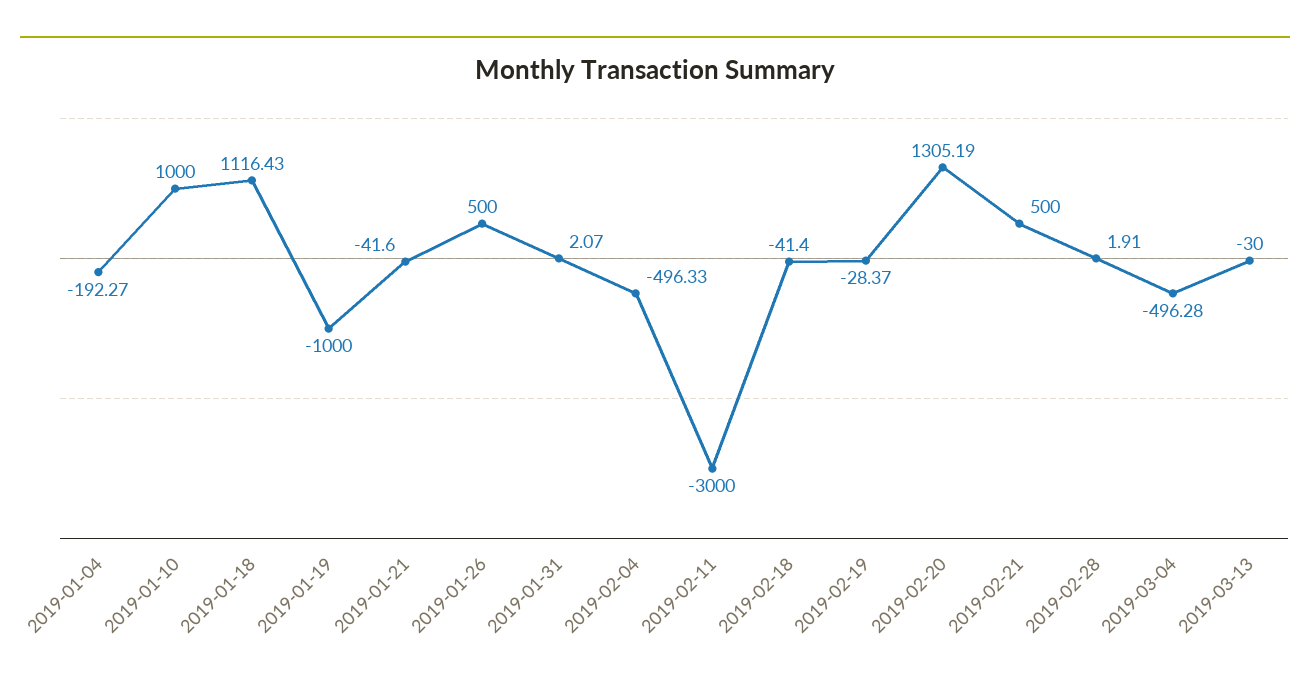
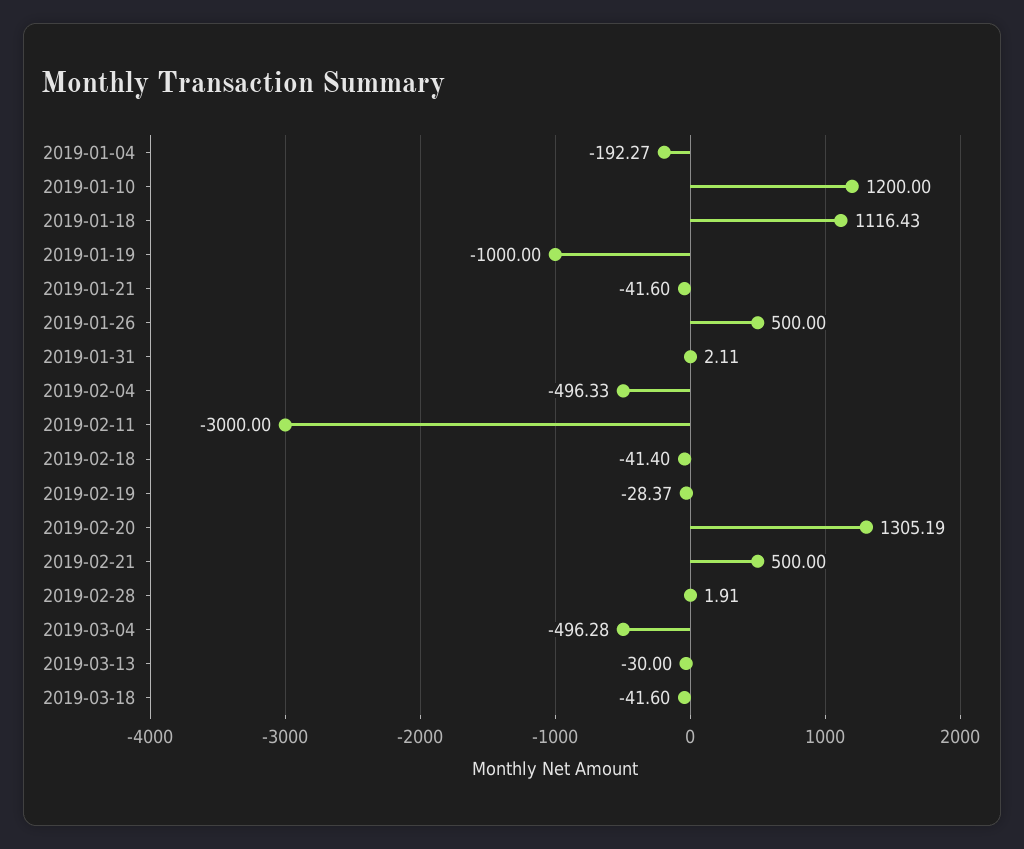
2019-01-10: 1000 -> 1200
2019-01-31: 2.07 -> 2.11
2019-03-18: none -> -41.6

